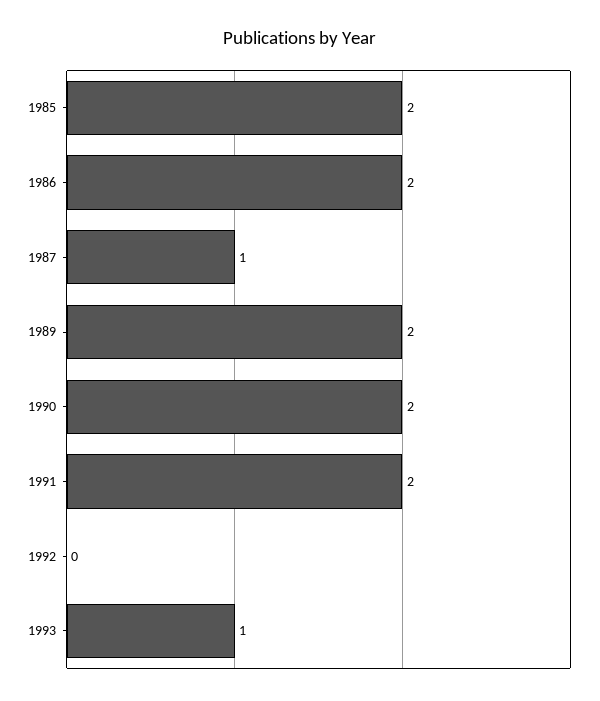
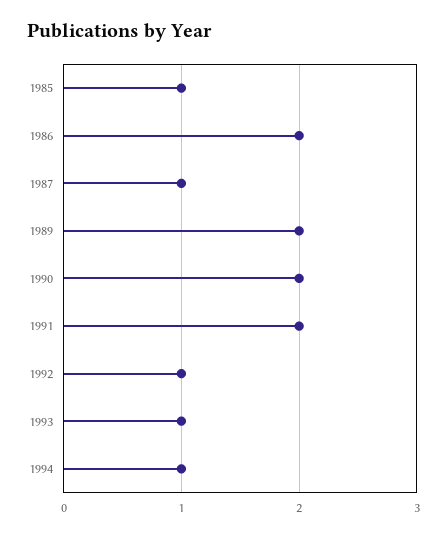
1985: 2 -> 1
1992: 0 -> 1
1994: none -> 1

